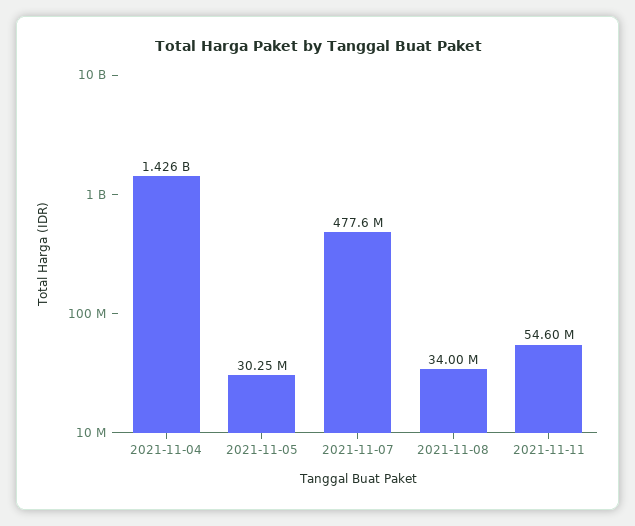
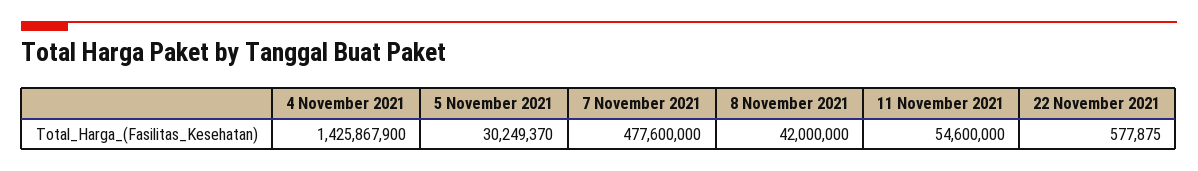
2021-11-08: 34000000 -> 42000000
22 November 2021: none -> 577875

